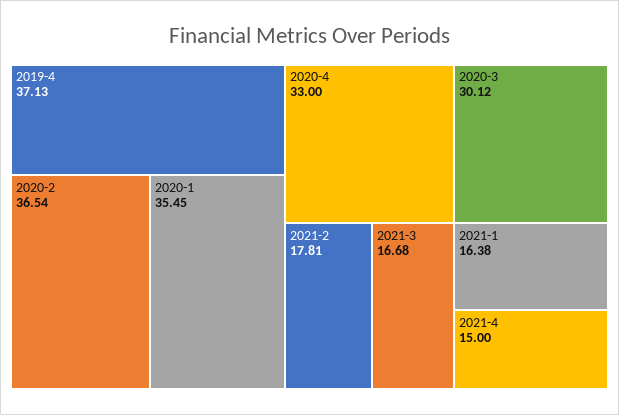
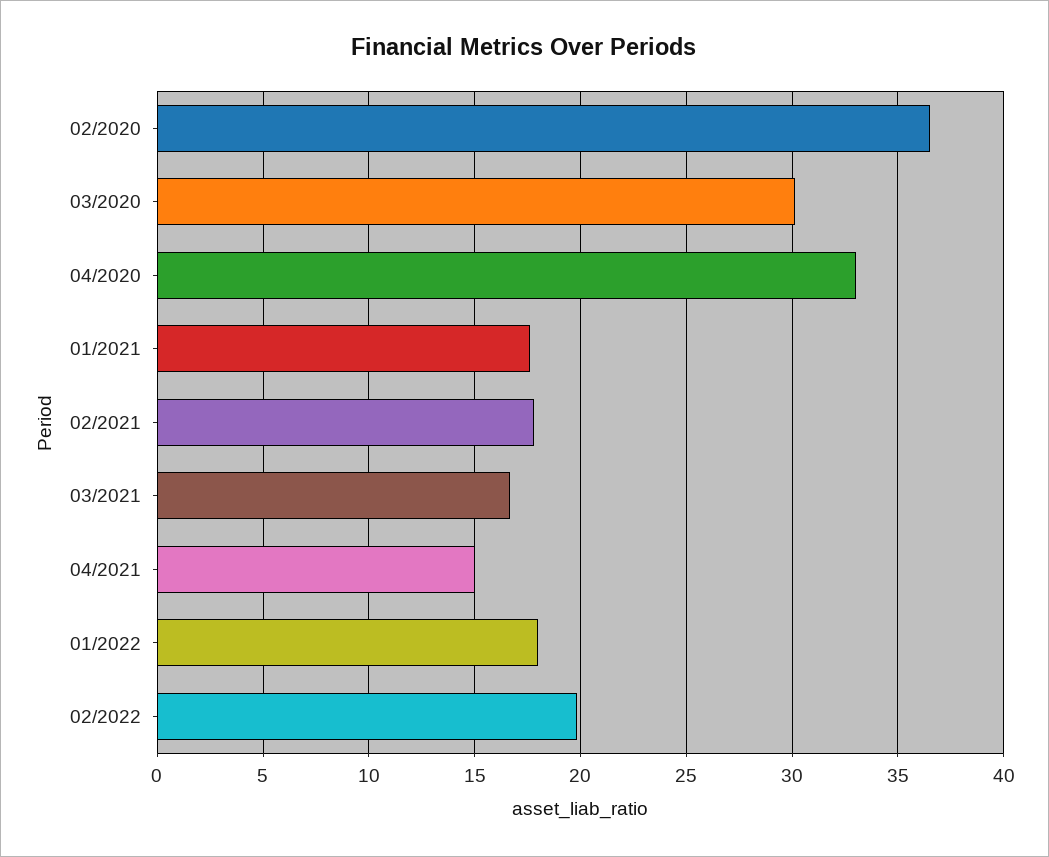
2019-4: 37.13 -> none
2020-1: 35.45 -> none
2021-1: 16.38 -> 17.5
01/2022: none -> 18
02/2022: none -> 20

